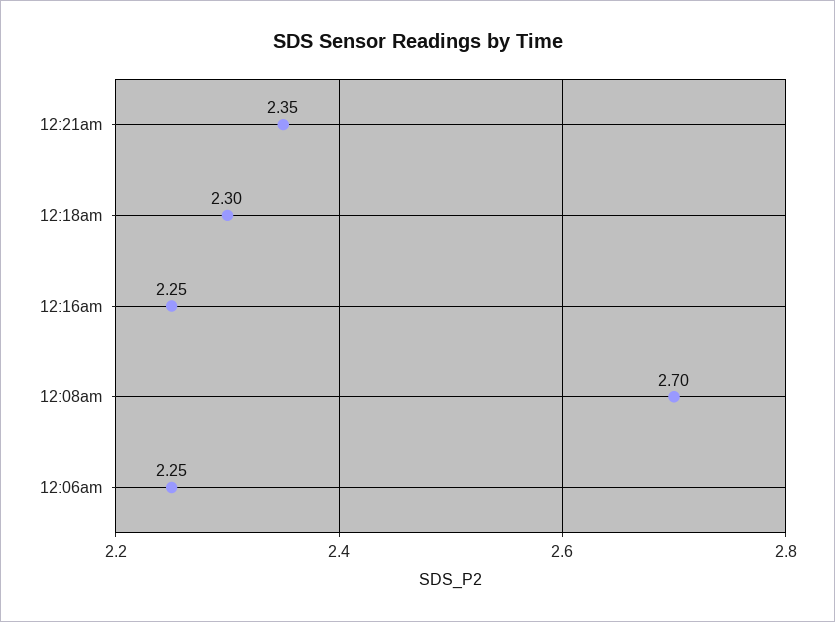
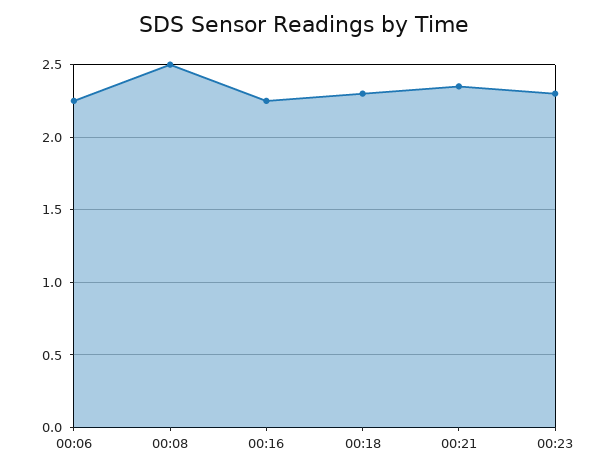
12:08am: 2.7 -> 2.5
00:23: none -> 2.3

